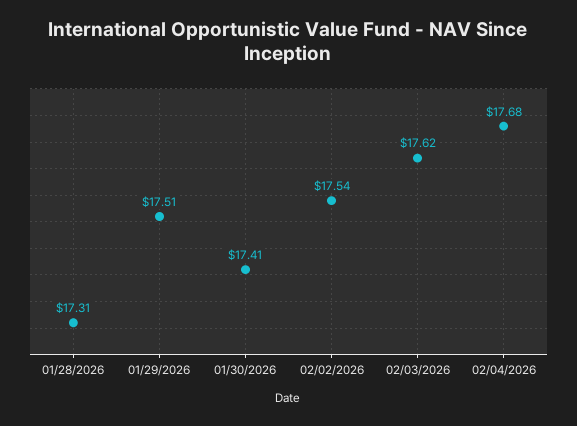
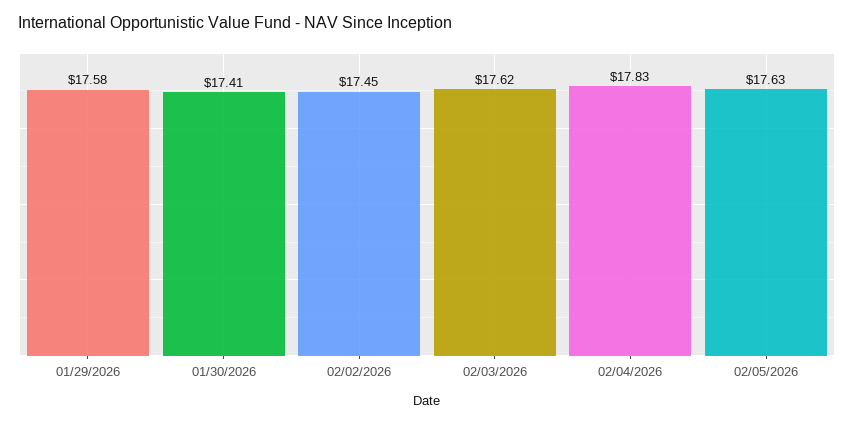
01/28/2026: 17.31 -> none
01/29/2026: 17.51 -> 17.58
02/02/2026: 17.54 -> 17.45
02/04/2026: 17.68 -> 17.83
02/05/2026: none -> 17.63

